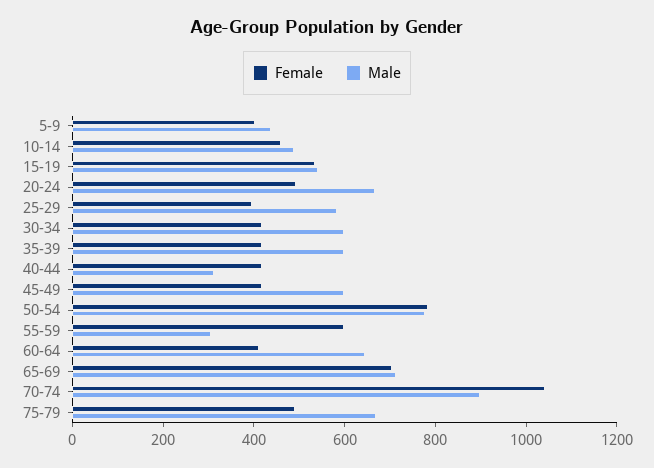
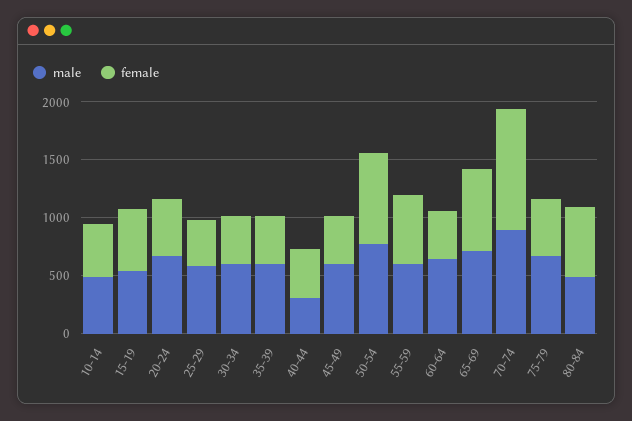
Female, 5-9: 400 -> none
Male, 5-9: 450 -> none
Male, 55-59: 300 -> 600
Male, 80-84: none -> 500
Female, 80-84: none -> 600

